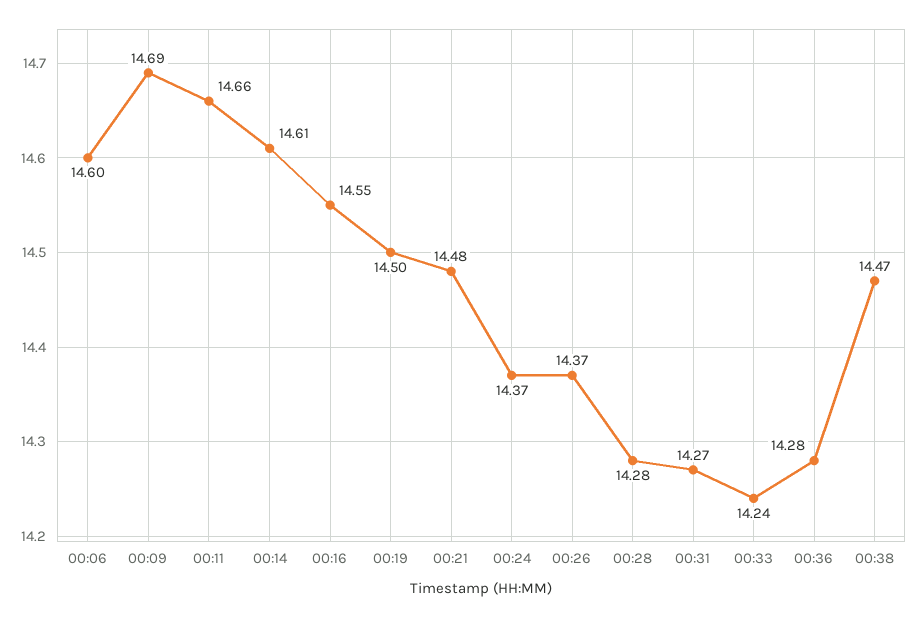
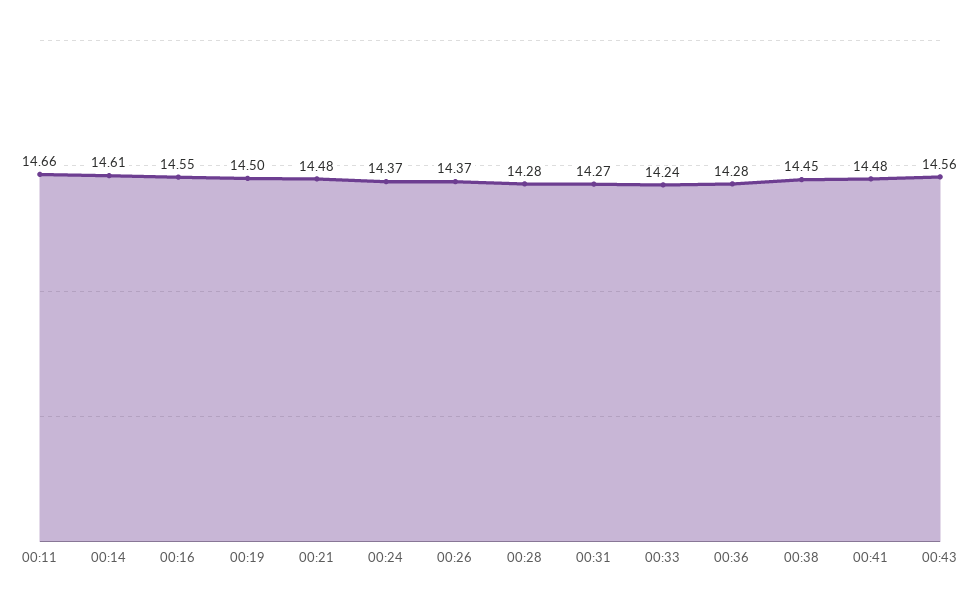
00:06: 14.6 -> none
00:09: 14.69 -> none
00:38: 14.47 -> 14.45
00:41: none -> 14.48
00:43: none -> 14.56

